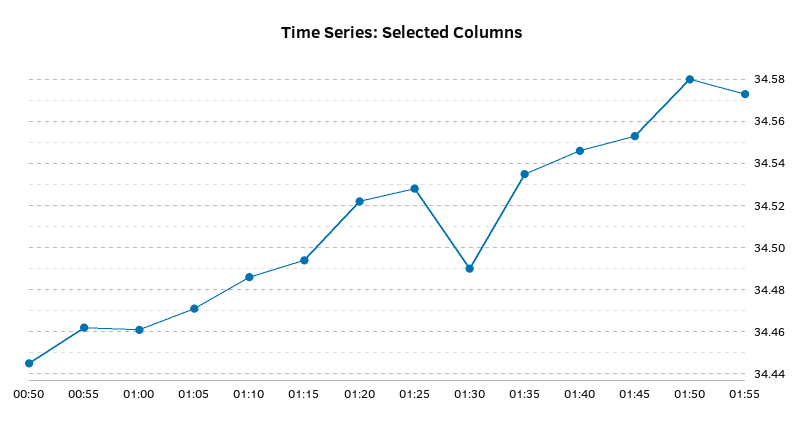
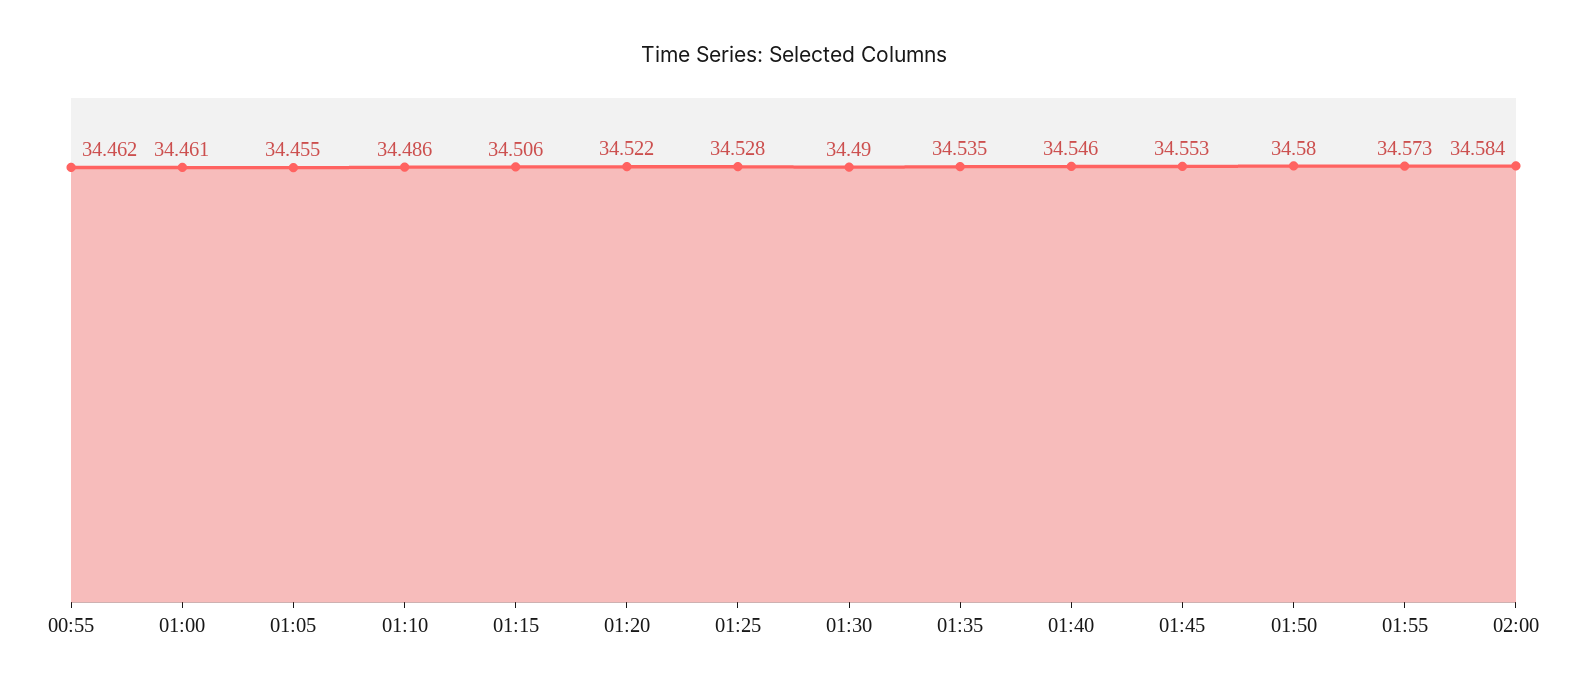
00:50: 34.445 -> none
01:05: 34.47 -> 34.455
01:15: 34.495 -> 34.506
02:00: none -> 34.584

